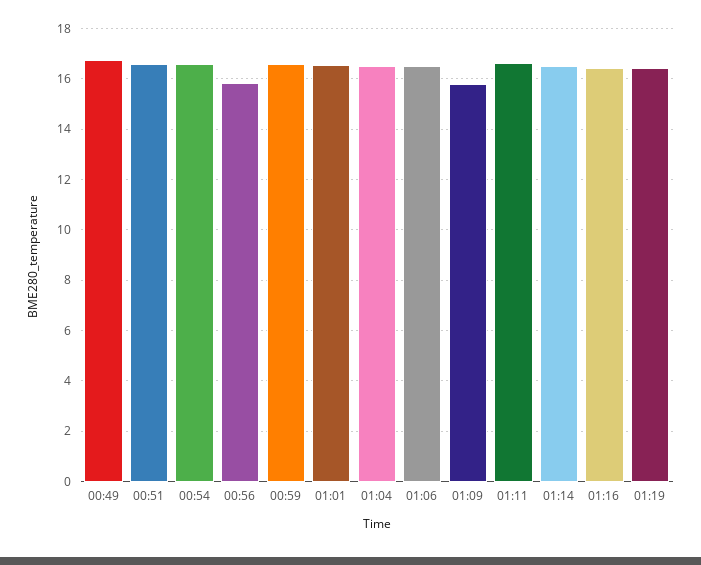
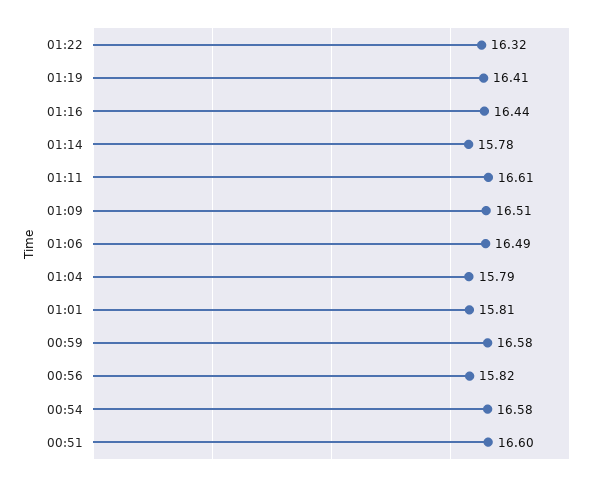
00:49: 16.75 -> none
01:01: 16.5 -> 15.81
01:04: 16.5 -> 15.79
01:09: 15.75 -> 16.51
01:14: 16.5 -> 15.78
01:22: none -> 16.32

